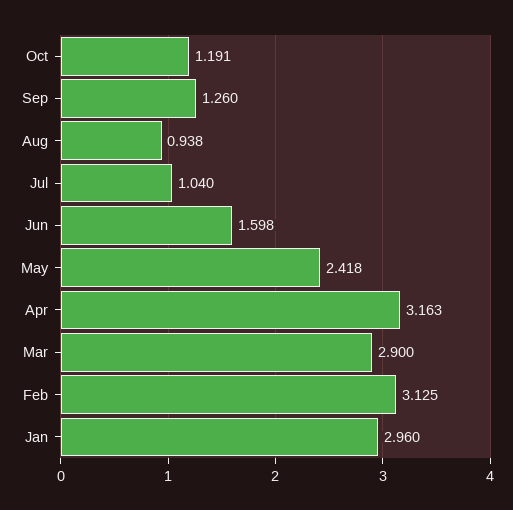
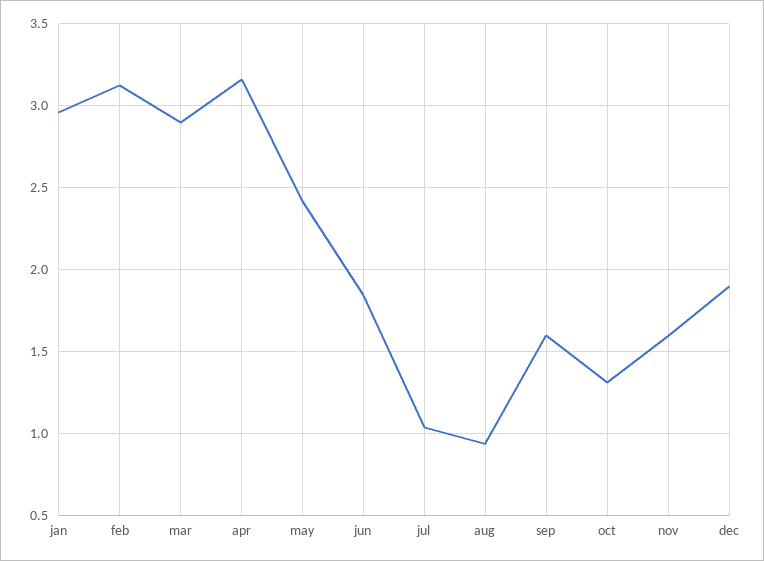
Oct: 1.191 -> 1.3
Sep: 1.26 -> 1.6
Jun: 1.598 -> 1.85
nov: none -> 1.6
dec: none -> 1.9

